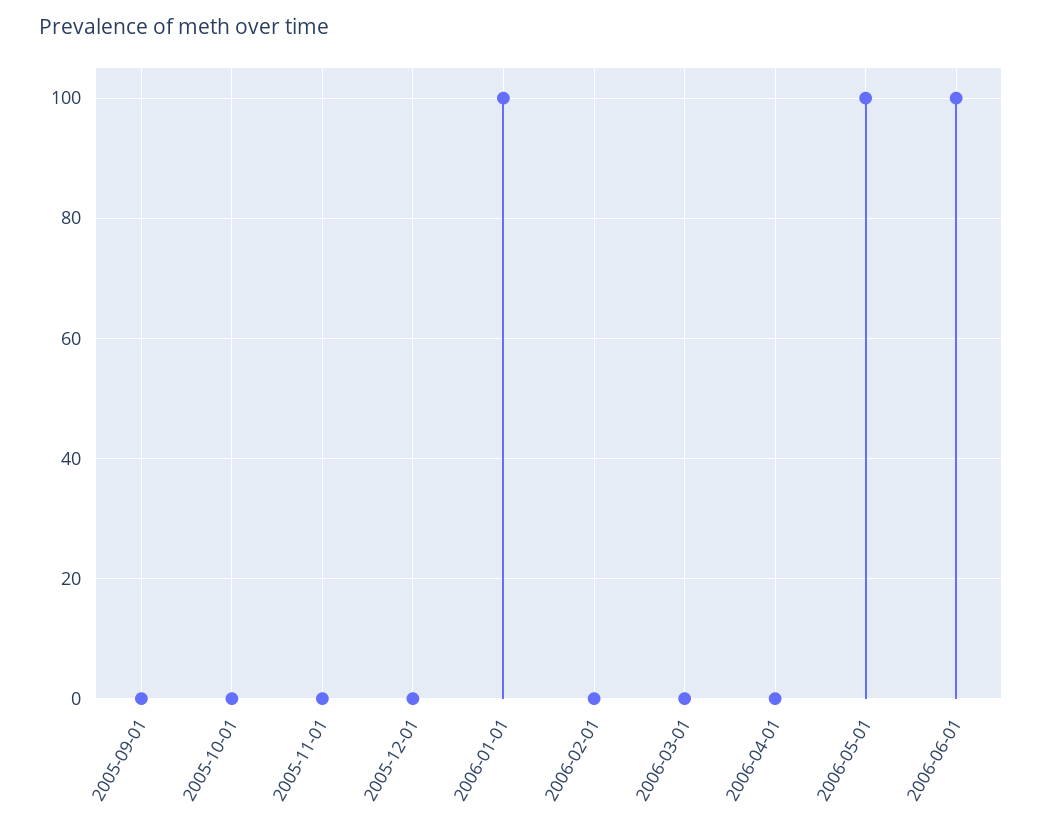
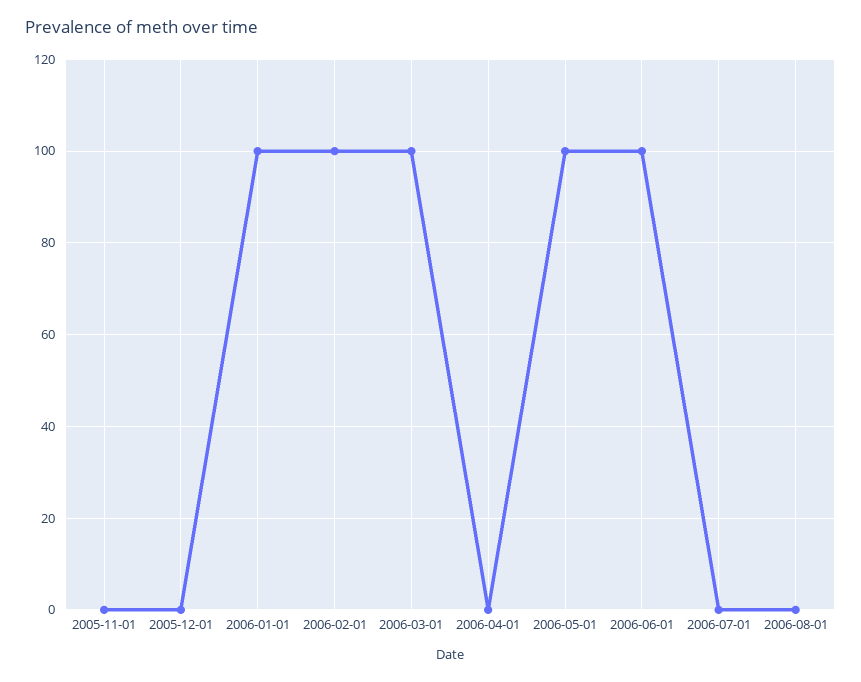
2005-09-01: 0 -> none
2005-10-01: 0 -> none
2006-02-01: 0 -> 100
2006-03-01: 0 -> 100
2006-07-01: none -> 0
2006-08-01: none -> 0

